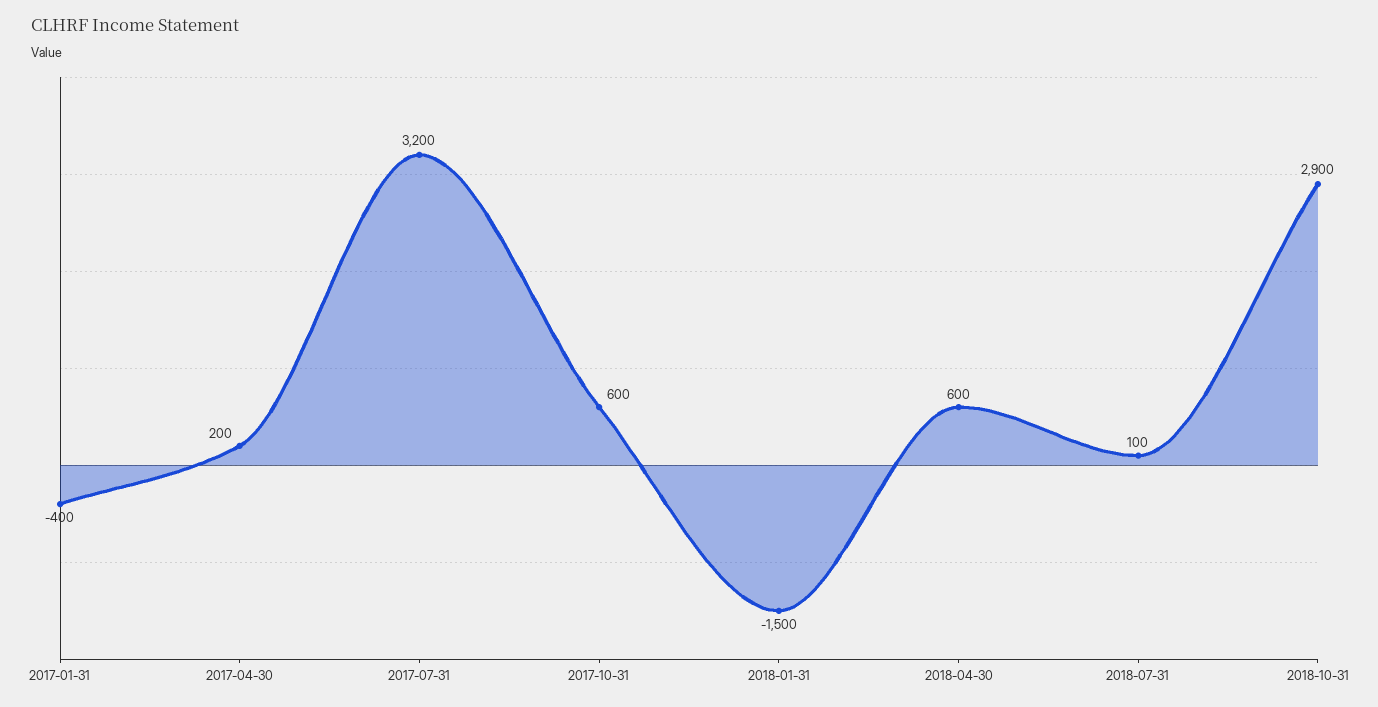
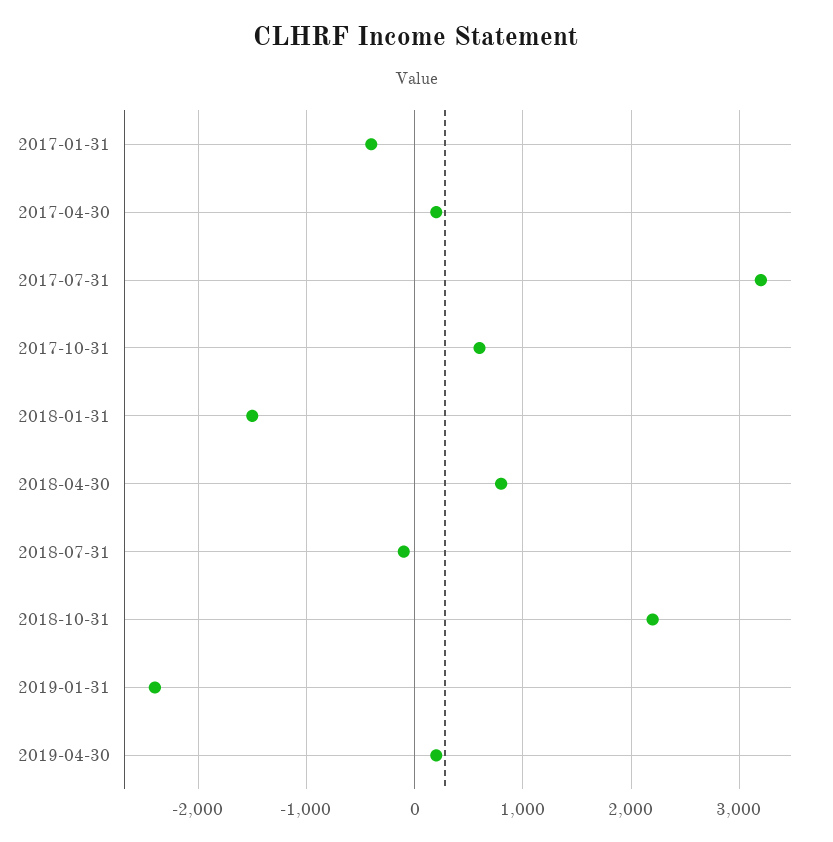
2018-04-30: 600 -> 800
2018-07-31: 100 -> -100
2018-10-31: 2900 -> 2200
2019-01-31: none -> -2400
2019-04-30: none -> 200

